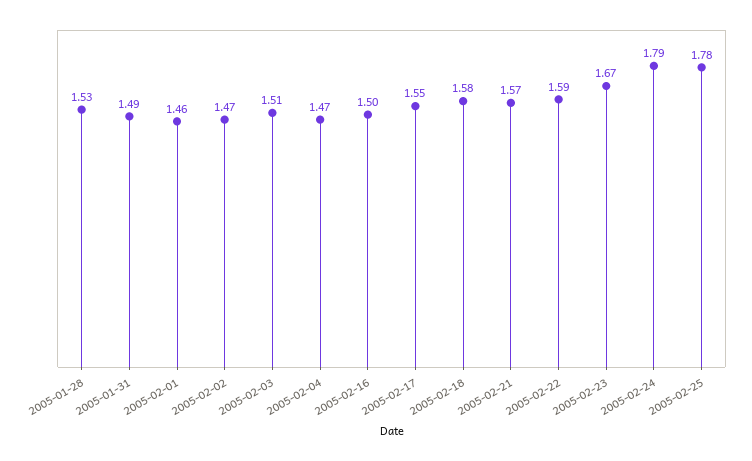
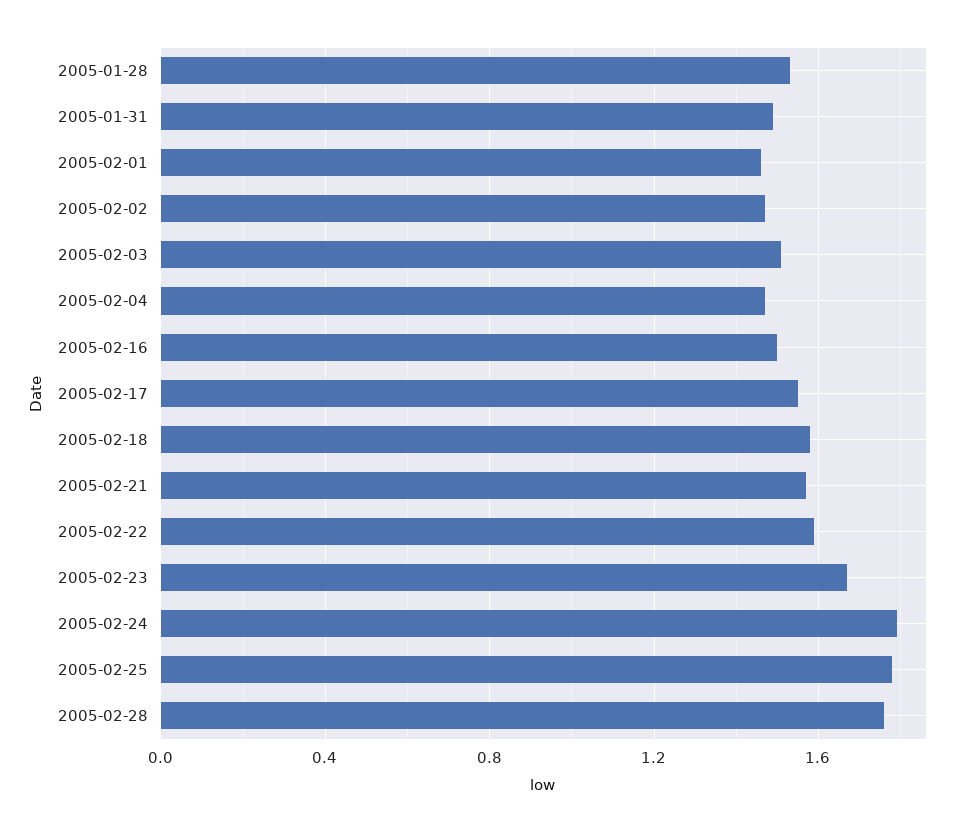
2005-02-28: none -> 1.75

